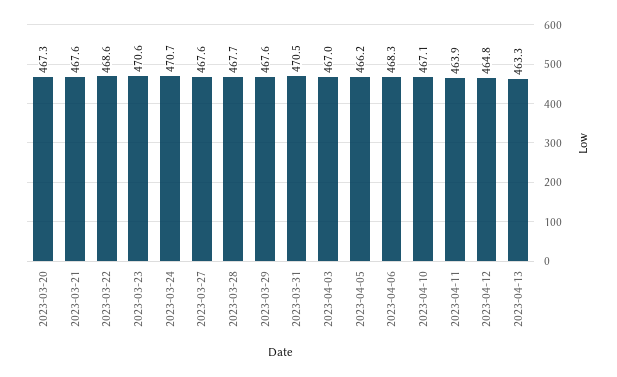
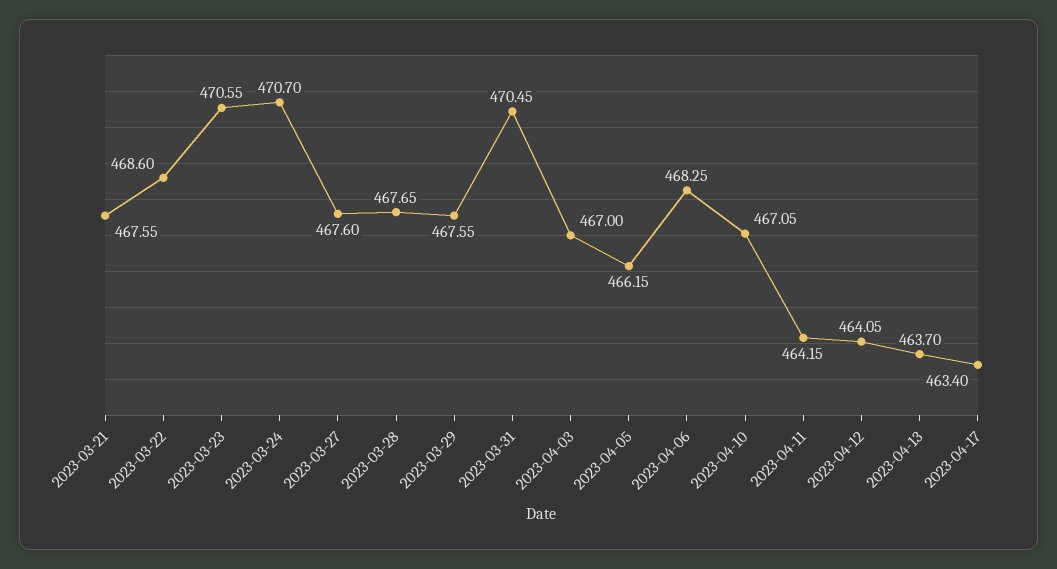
2023-03-20: 467.3 -> none
2023-04-11: 463.9 -> 464.15
2023-04-12: 464.8 -> 464.05
2023-04-13: 463.3 -> 463.7
2023-04-17: none -> 463.4

